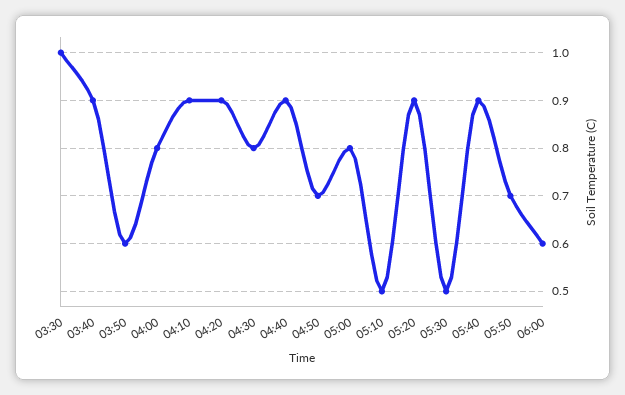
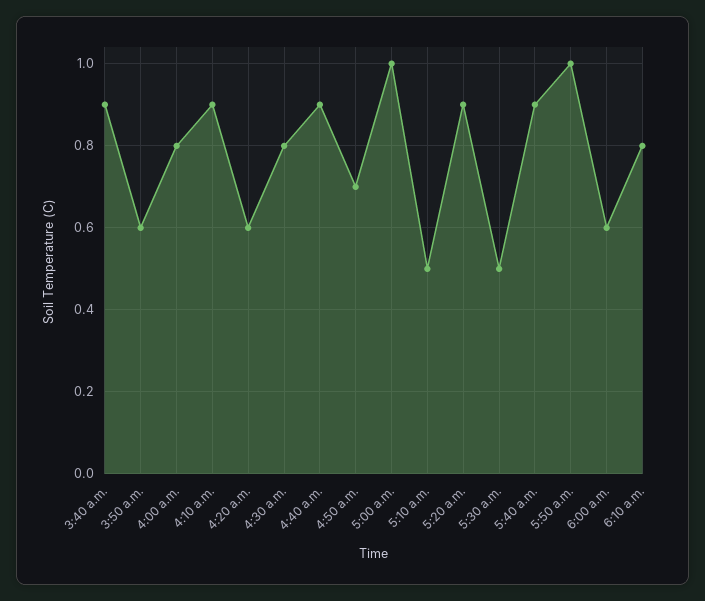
03:30: 1 -> none
04:20: 0.9 -> 0.6
05:00: 0.8 -> 1
05:50: 0.7 -> 1
6:10 a.m.: none -> 0.8

